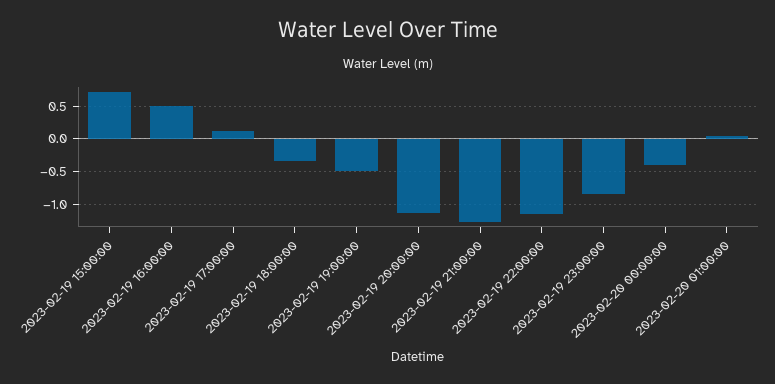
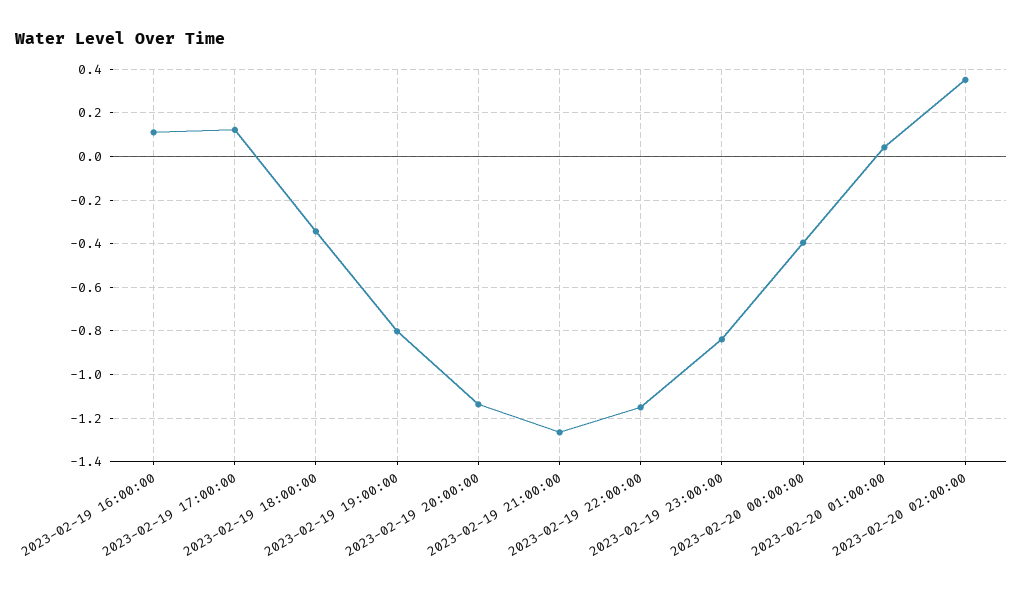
2023-02-19 15:00:00: 0.7 -> none
2023-02-19 16:00:00: 0.5 -> 0.1
2023-02-19 19:00:00: -0.5 -> -0.8
2023-02-20 02:00:00: none -> 0.35

